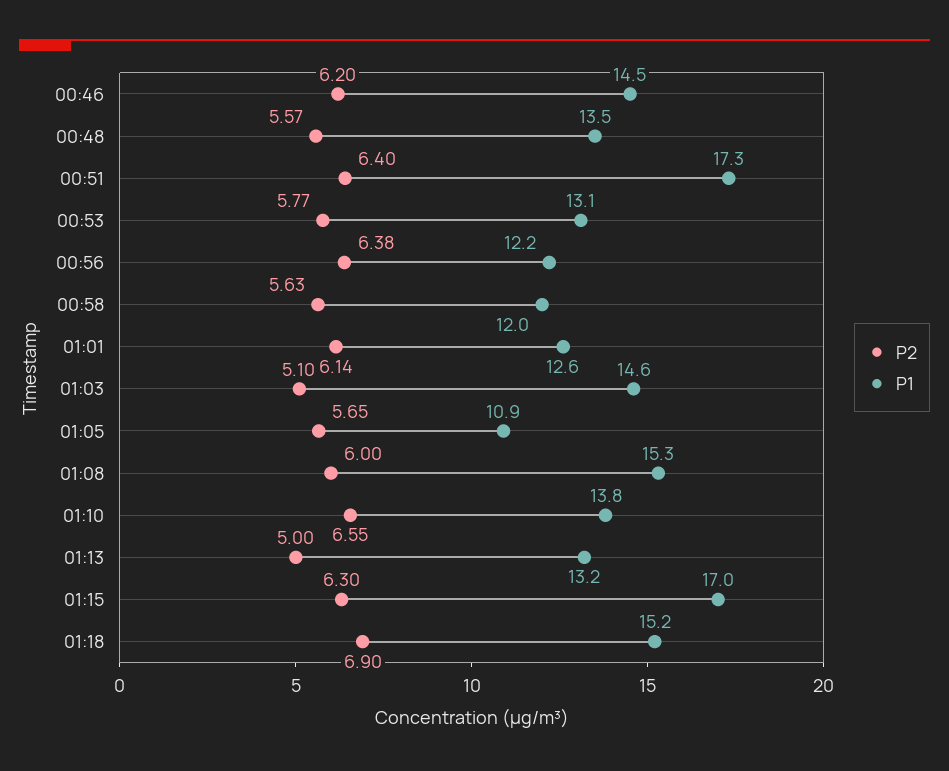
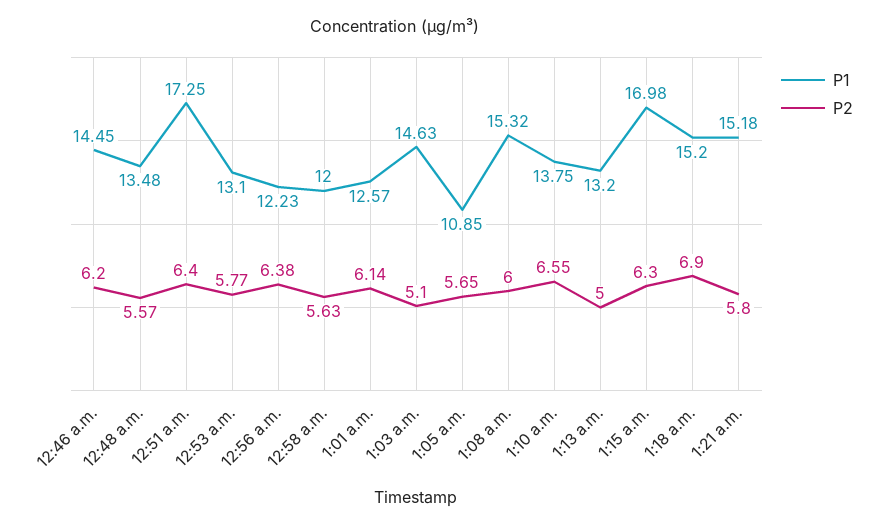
P1, 1:21 a.m.: none -> 15.18
P2, 1:21 a.m.: none -> 5.8

